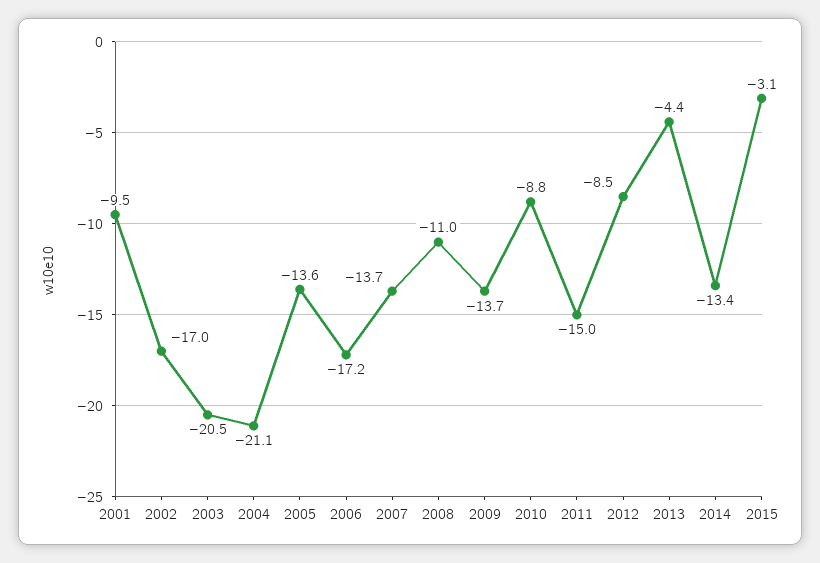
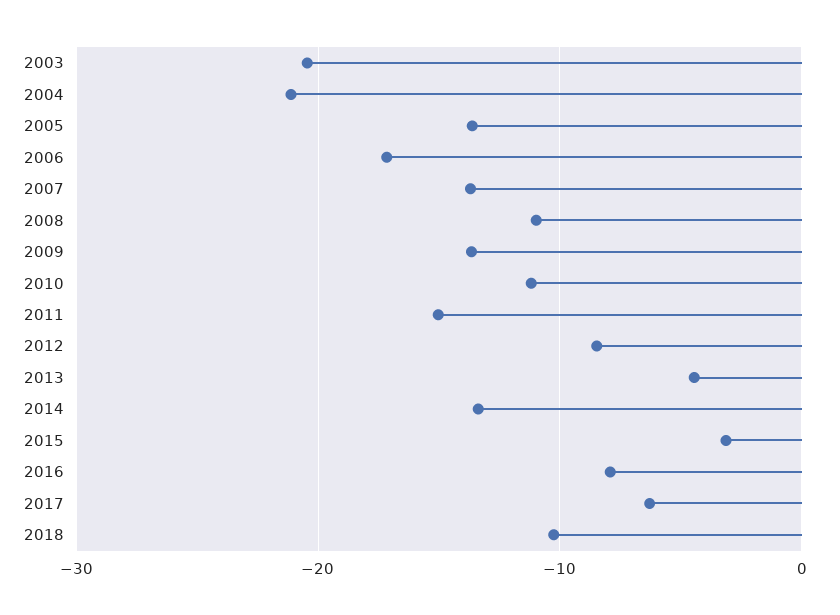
2001: -9.5 -> none
2002: -17 -> none
2010: -8.8 -> -11
2016: none -> -8
2017: none -> -6
2018: none -> -10

